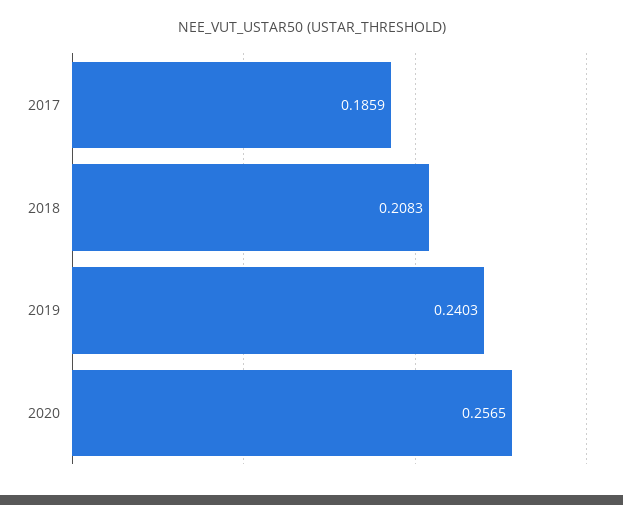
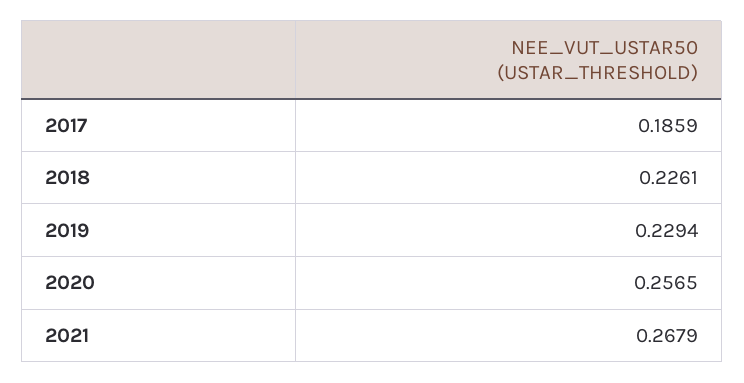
2018: 0.2083 -> 0.2261
2019: 0.2403 -> 0.2294
2021: none -> 0.2679

